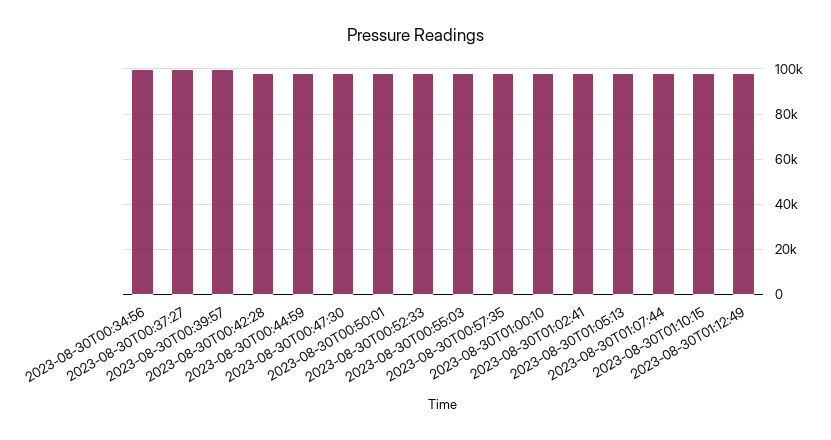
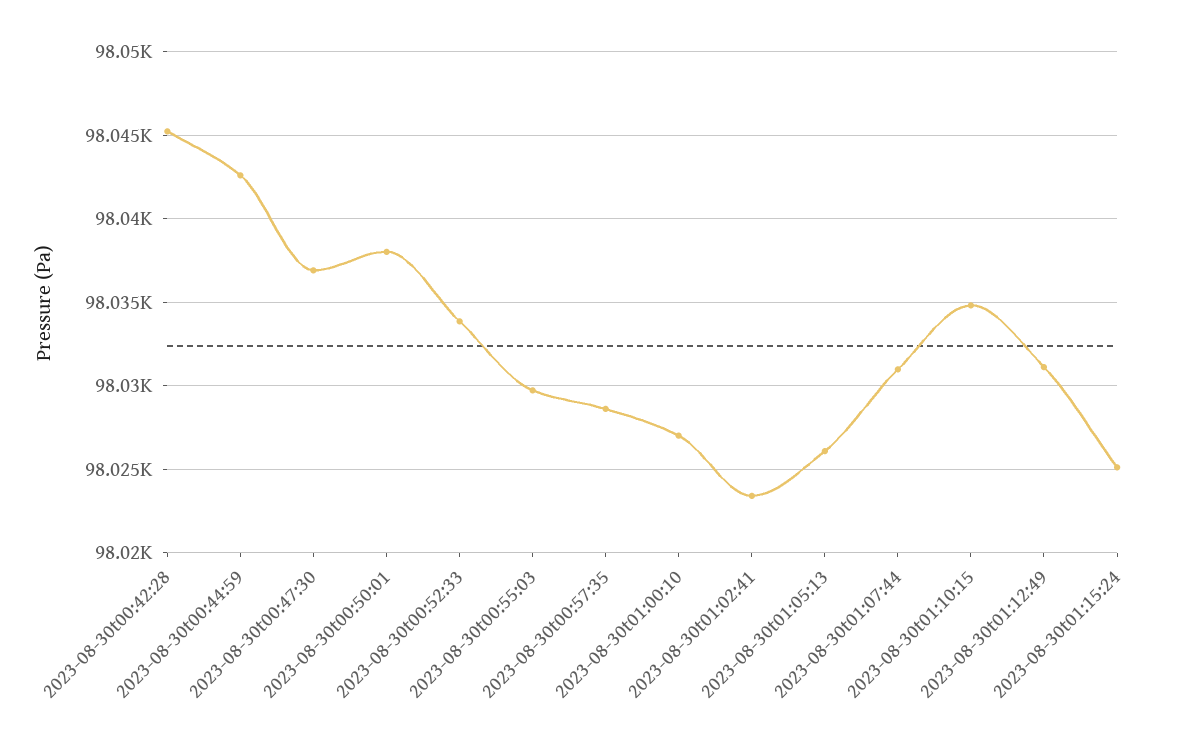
2023-08-30T00:34:56: 100000 -> none
2023-08-30T00:37:27: 100000 -> none
2023-08-30T00:39:57: 100000 -> none
2023-08-30t01:15:24: none -> 98025

